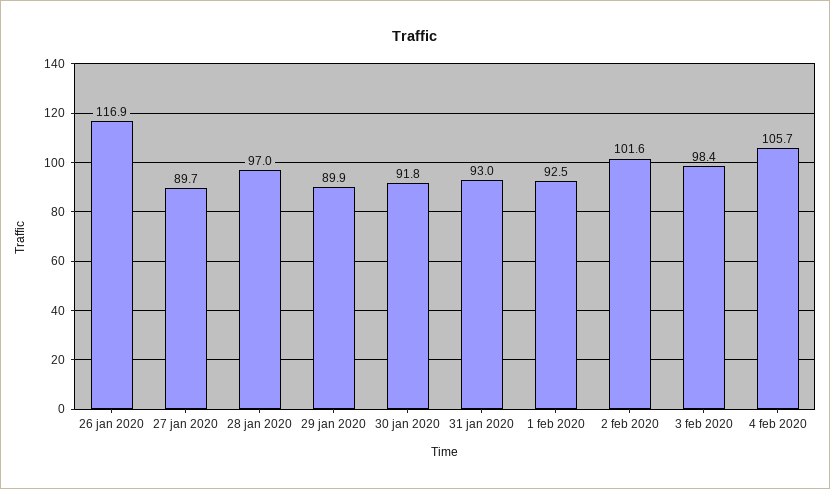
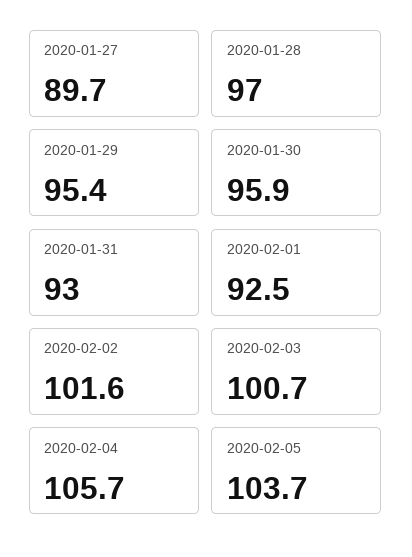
26 jan 2020: 116.9 -> none
29 jan 2020: 89.9 -> 95.4
30 jan 2020: 91.8 -> 95.9
3 feb 2020: 98.4 -> 100.7
2020-02-05: none -> 103.7

